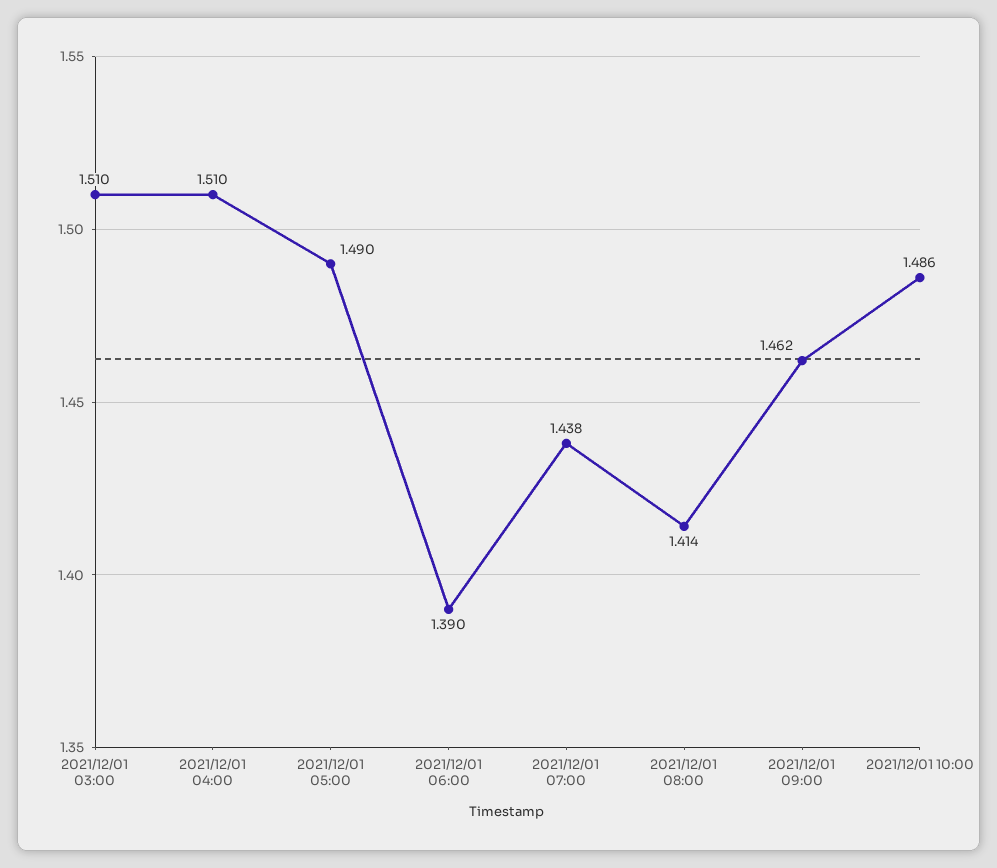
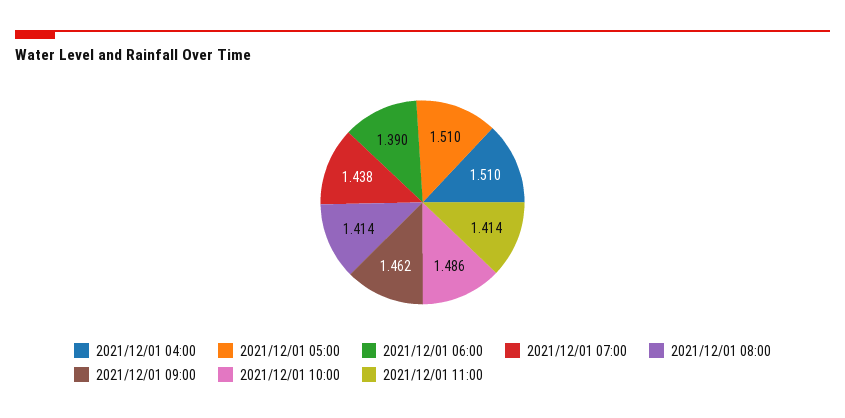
2021/12/01 03:00: 1.51 -> none
2021/12/01 05:00: 1.49 -> 1.51
2021/12/01 11:00: none -> 1.414

